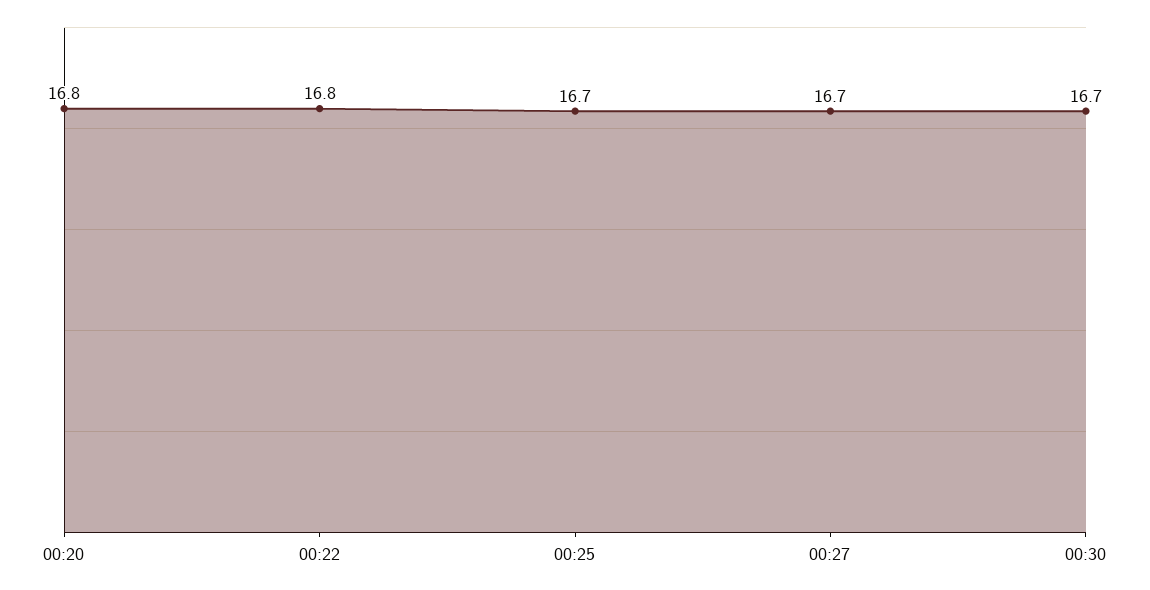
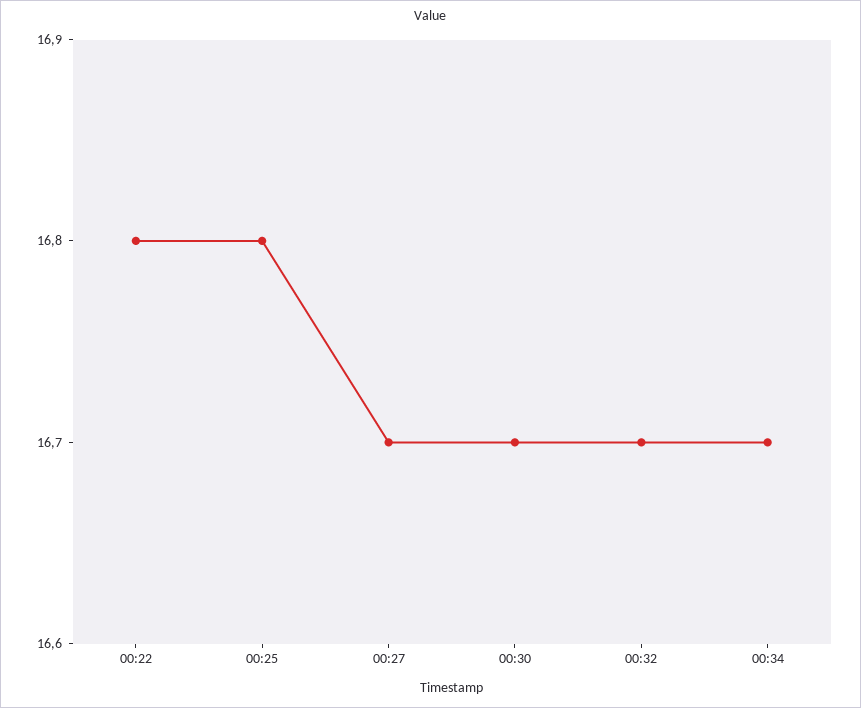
00:20: 16.8 -> none
00:25: 16.7 -> 16.8
00:32: none -> 16.7
00:34: none -> 16.7

